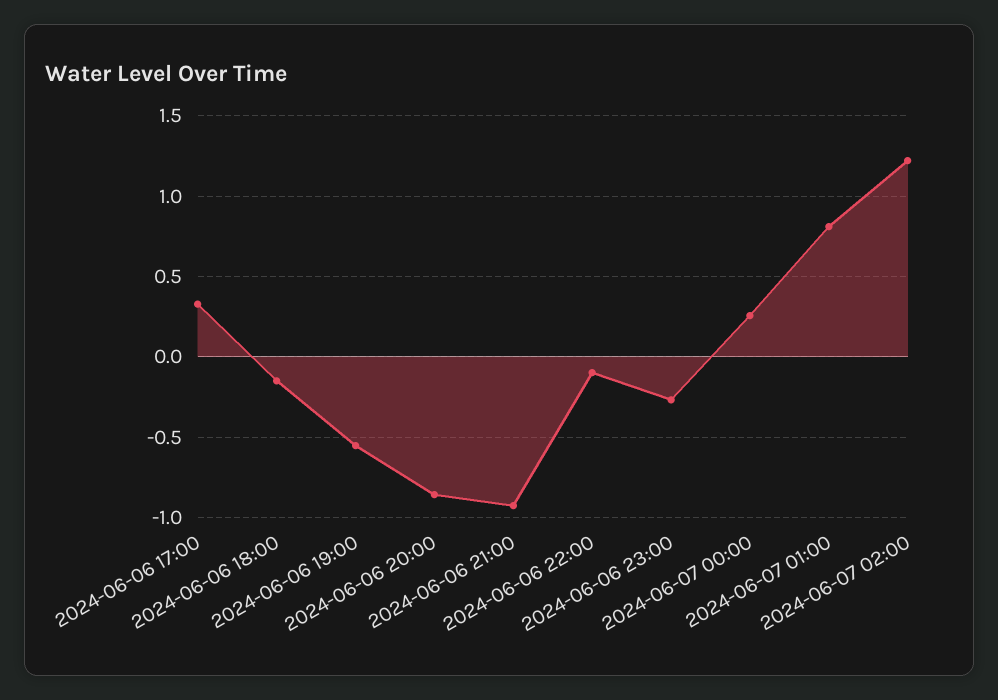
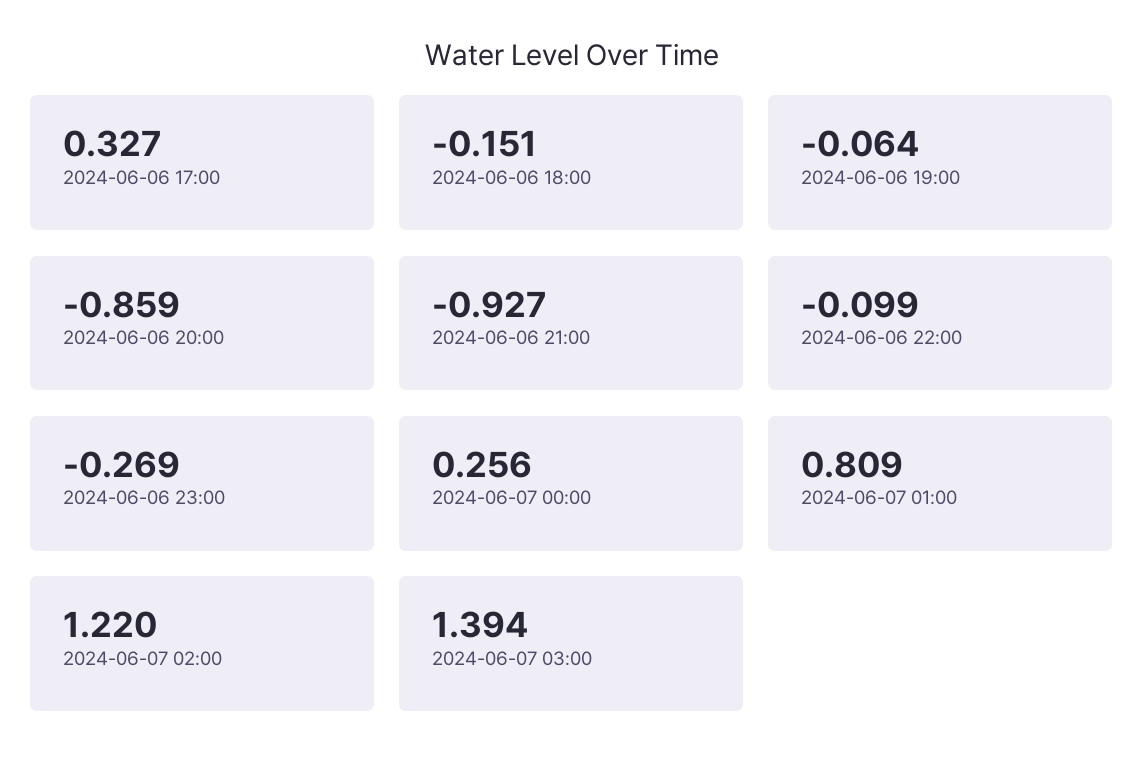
2024-06-06 19:00: -0.55 -> -0.064
2024-06-07 03:00: none -> 1.394

